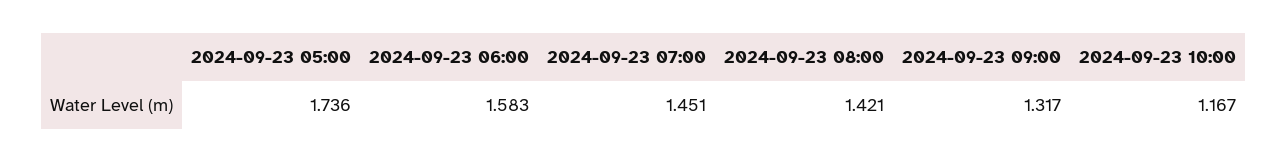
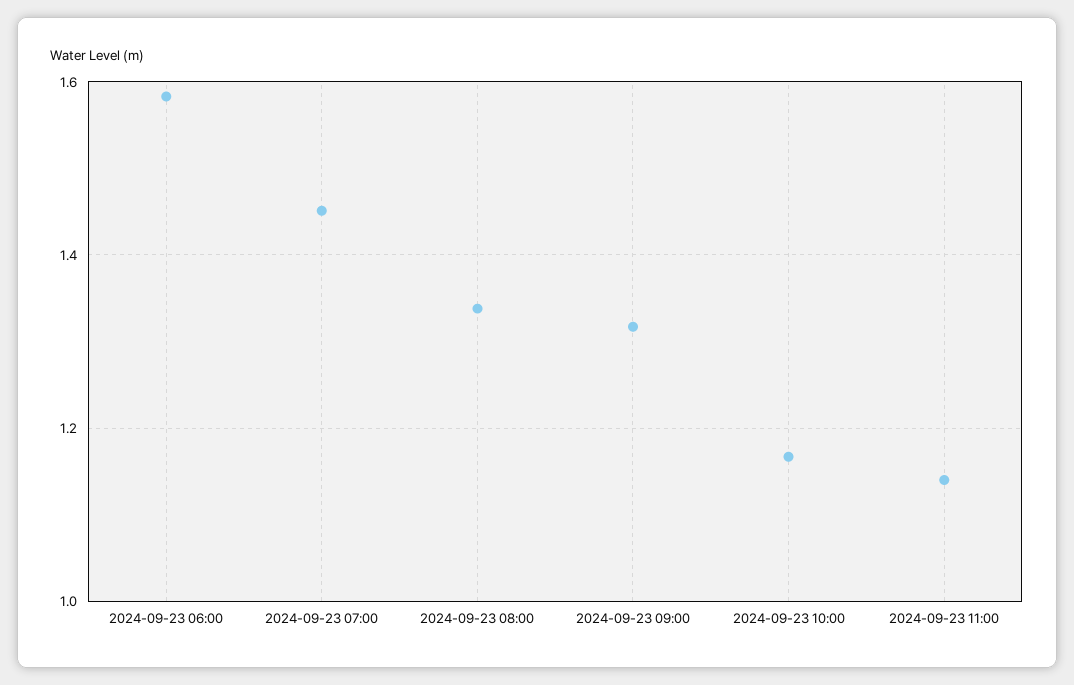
2024-09-23 05:00: 1.736 -> none
2024-09-23 08:00: 1.421 -> 1.34
2024-09-23 11:00: none -> 1.14

